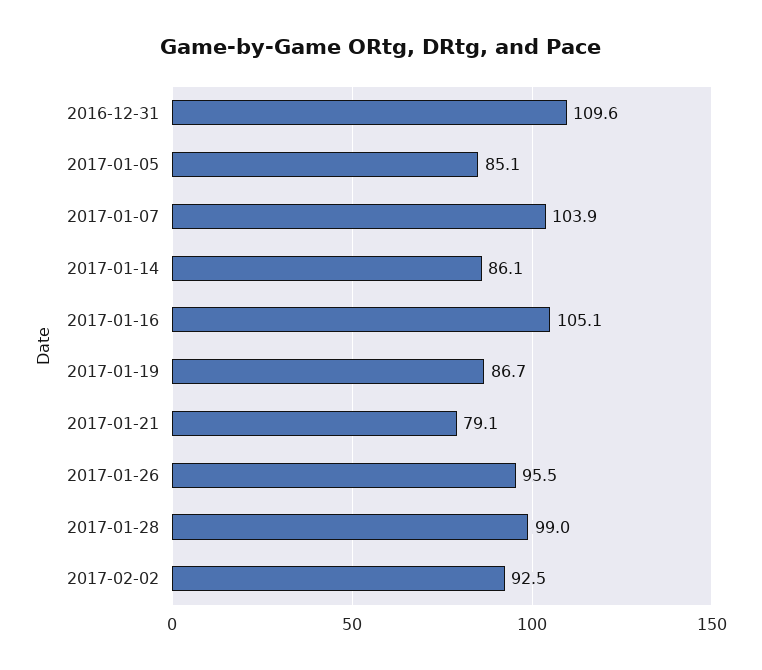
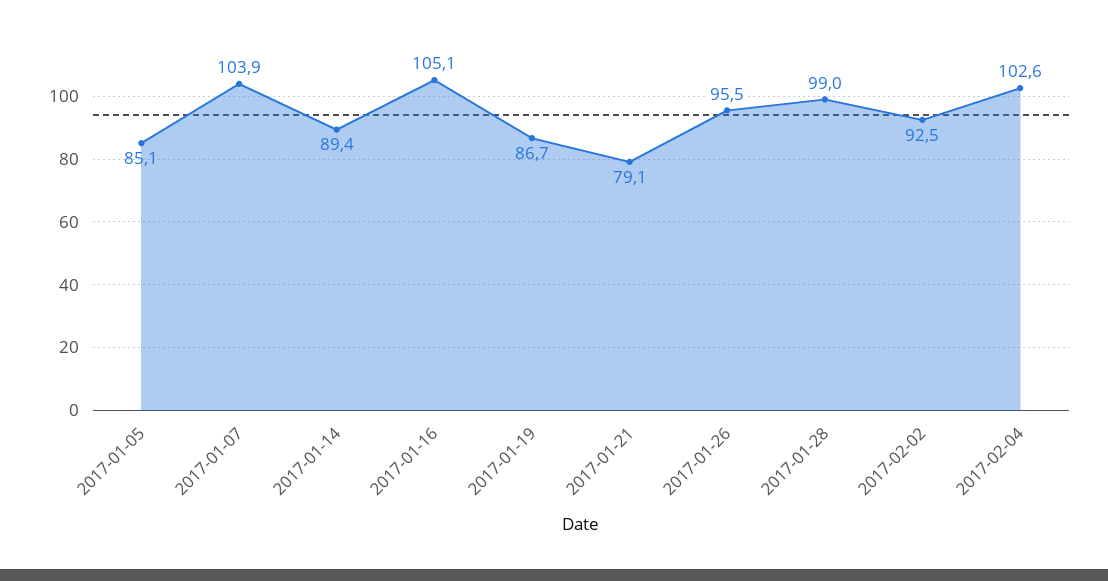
2016-12-31: 109.6 -> none
2017-01-14: 86.1 -> 89.4
2017-02-04: none -> 102.6

